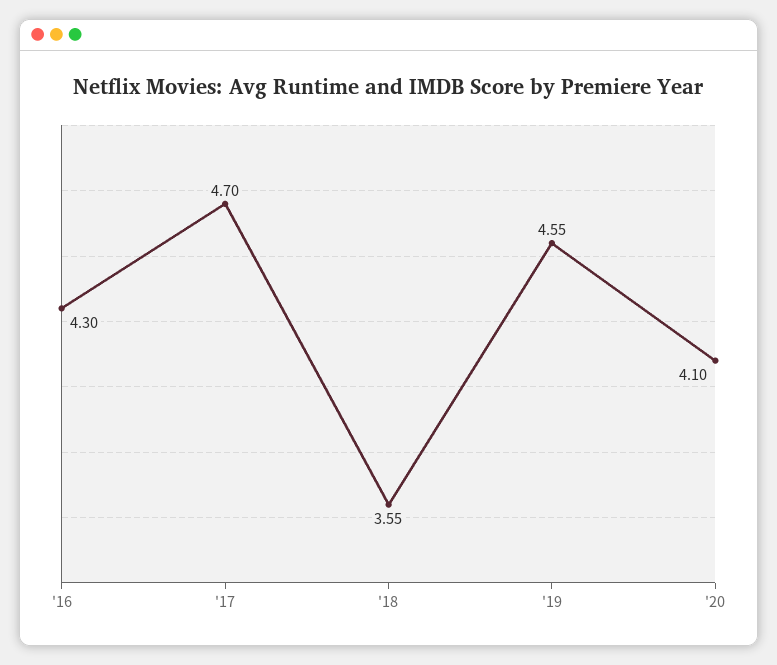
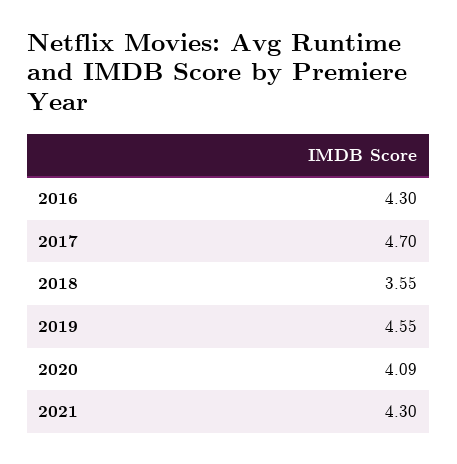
'20: 4.1 -> 4.09
2021: none -> 4.3

